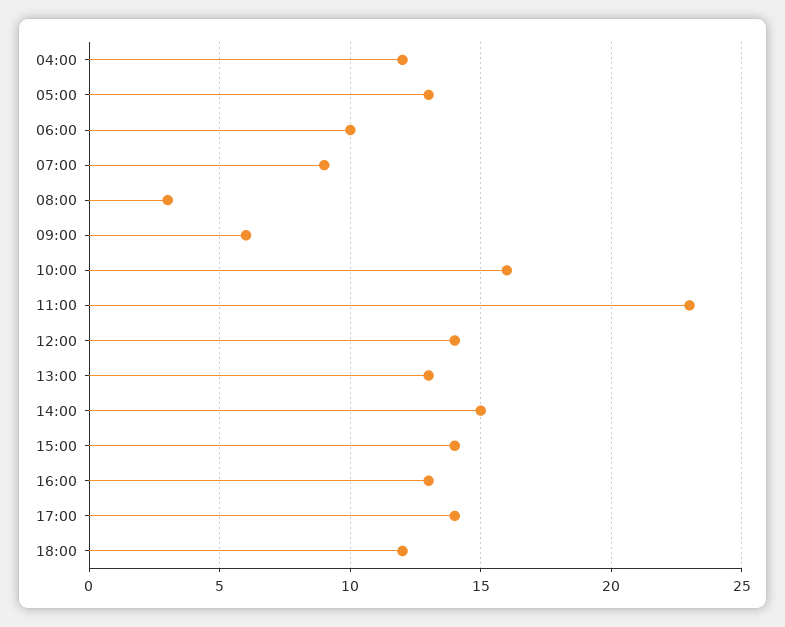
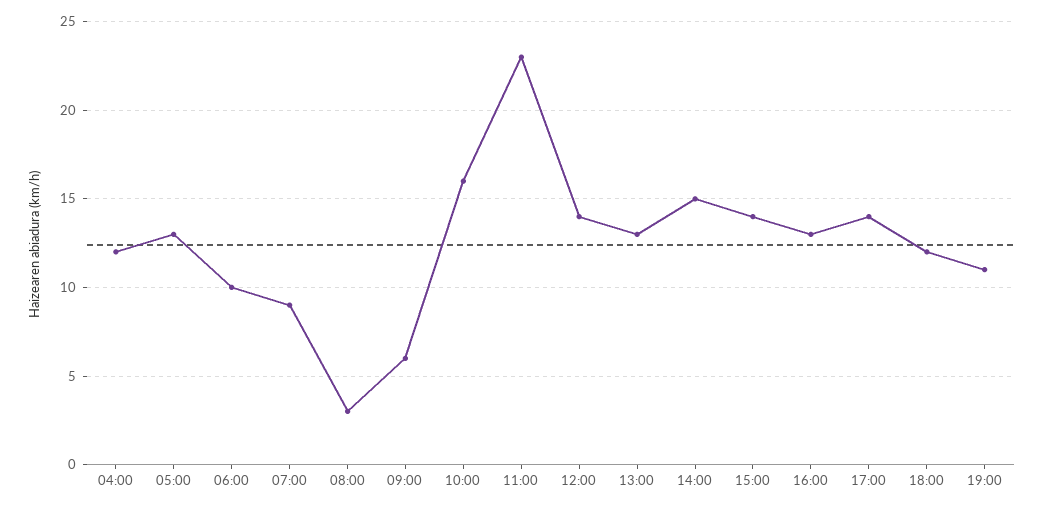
19:00: none -> 11

